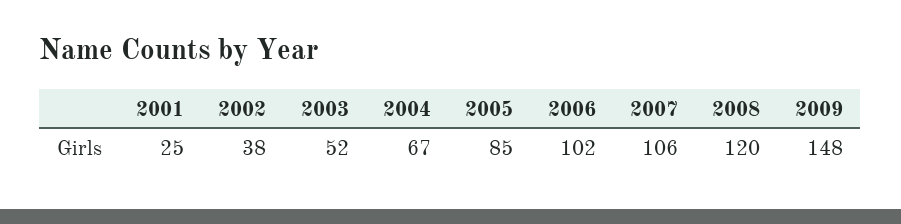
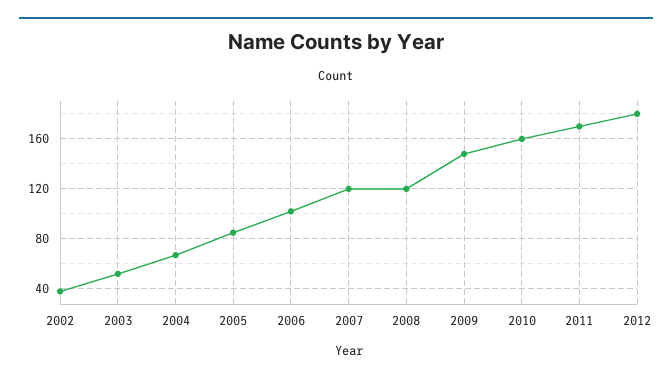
2001: 25 -> none
2007: 106 -> 120
2010: none -> 160
2011: none -> 170
2012: none -> 180

